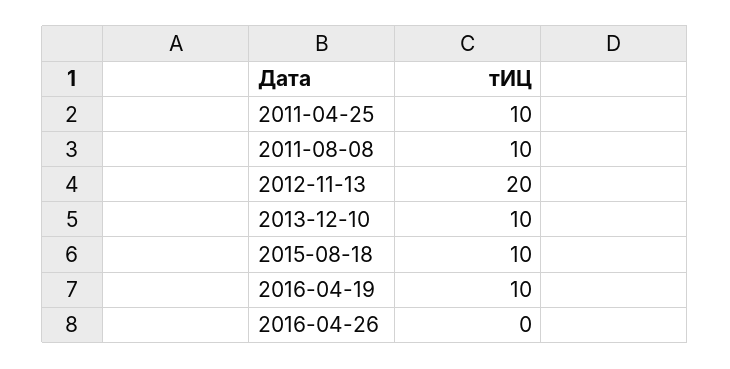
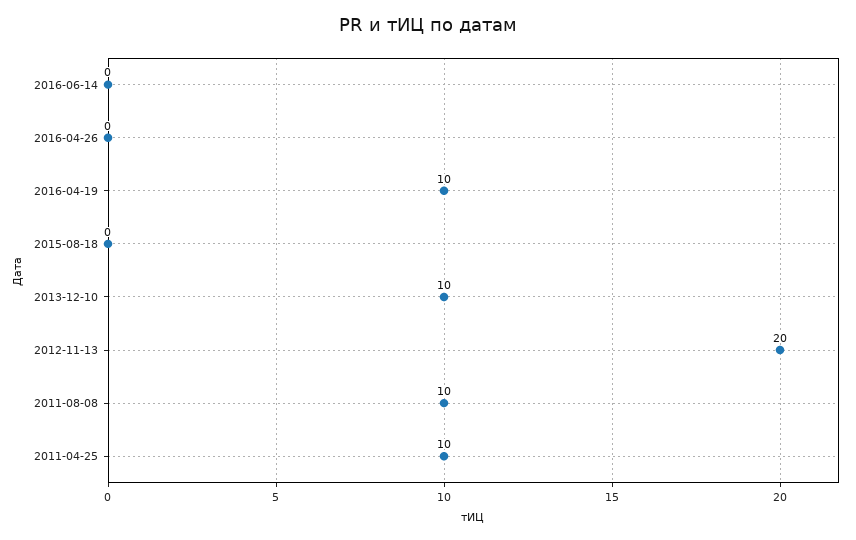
2015-08-18: 10 -> 0
2016-06-14: none -> 0

